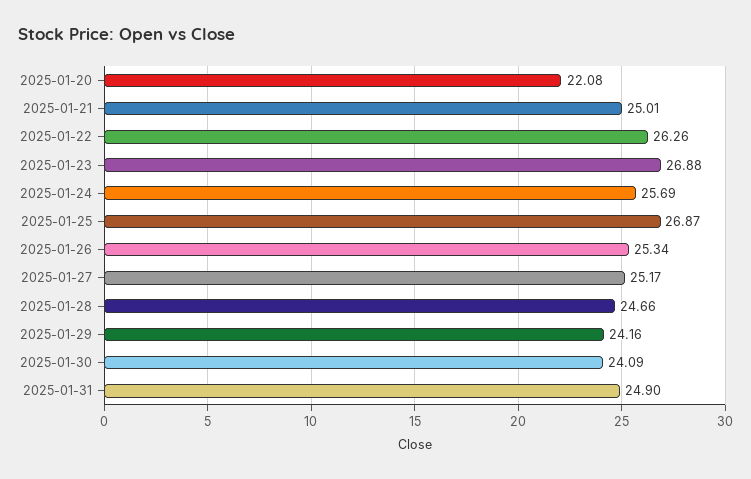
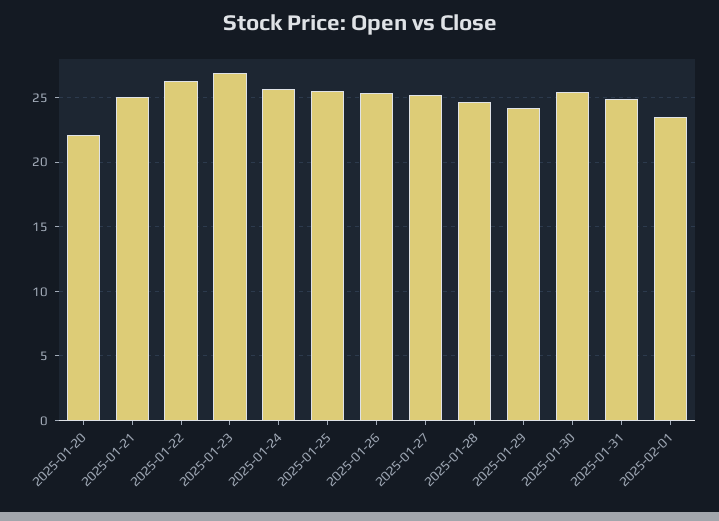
2025-01-25: 26.87 -> 25.5
2025-01-30: 24.09 -> 25.5
2025-02-01: none -> 23.5

